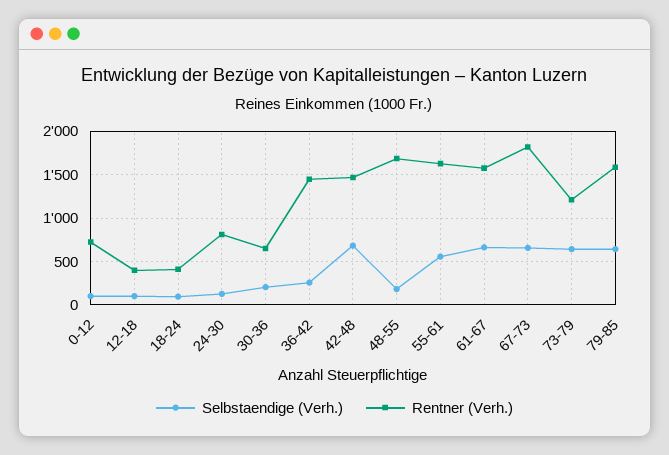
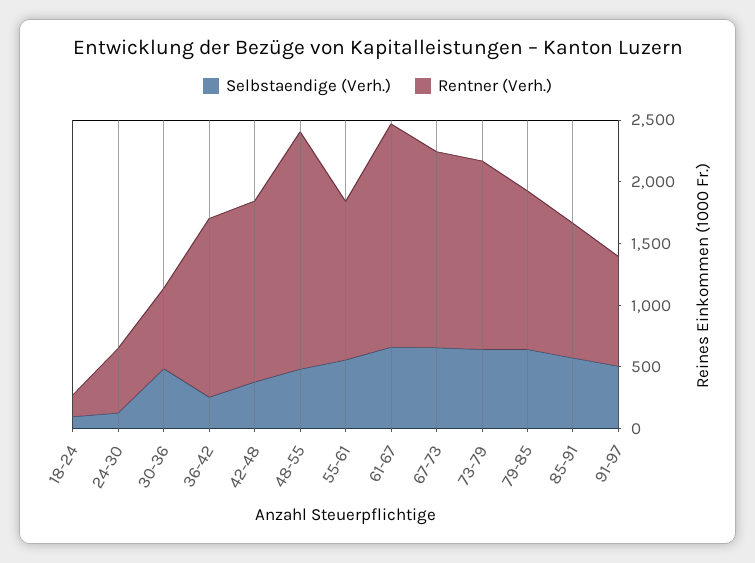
Selbstaendige (Verh.), 0-12: 100 -> none
Rentner (Verh.), 0-12: 700 -> none
Selbstaendige (Verh.), 12-18: 100 -> none
Rentner (Verh.), 12-18: 400 -> none
Rentner (Verh.), 18-24: 400 -> 200
Rentner (Verh.), 24-30: 800 -> 500
Selbstaendige (Verh.), 30-36: 200 -> 500
Selbstaendige (Verh.), 42-48: 700 -> 400
Selbstaendige (Verh.), 48-55: 200 -> 500
Rentner (Verh.), 48-55: 1700 -> 1900
Rentner (Verh.), 55-61: 1600 -> 1300
Rentner (Verh.), 61-67: 1600 -> 1800
Rentner (Verh.), 67-73: 1800 -> 1600
Rentner (Verh.), 73-79: 1200 -> 1500
Rentner (Verh.), 79-85: 1600 -> 1300
Selbstaendige (Verh.), 85-91: none -> 600
Rentner (Verh.), 85-91: none -> 1100
Selbstaendige (Verh.), 91-97: none -> 500
Rentner (Verh.), 91-97: none -> 900

